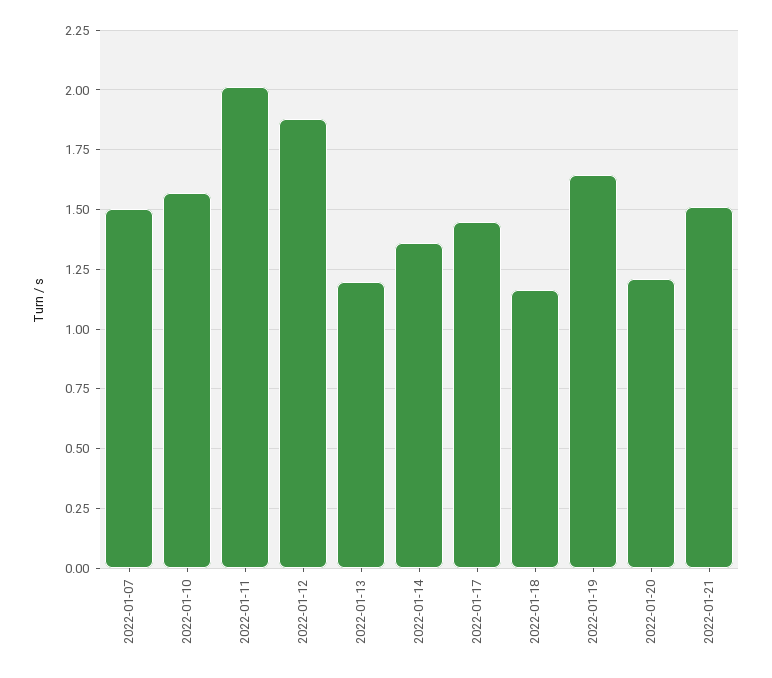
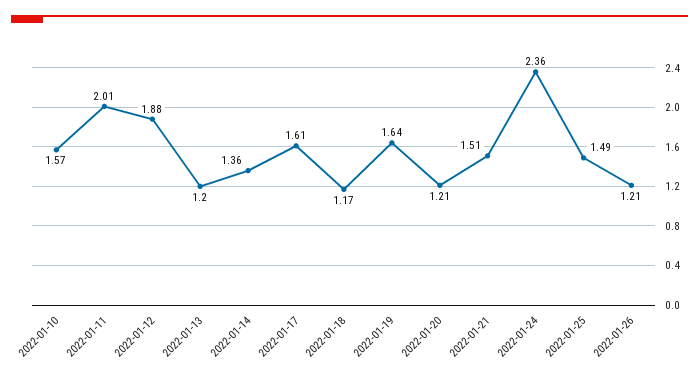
2022-01-07: 1.5 -> none
2022-01-17: 1.45 -> 1.61
2022-01-24: none -> 2.36
2022-01-25: none -> 1.49
2022-01-26: none -> 1.21

